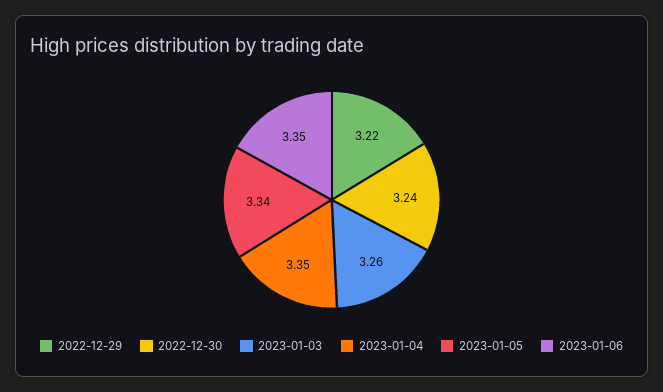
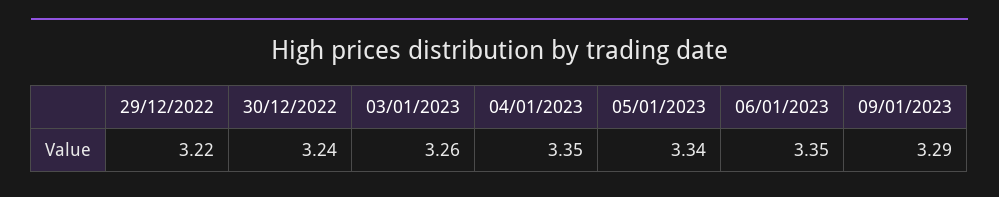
09/01/2023: none -> 3.29

